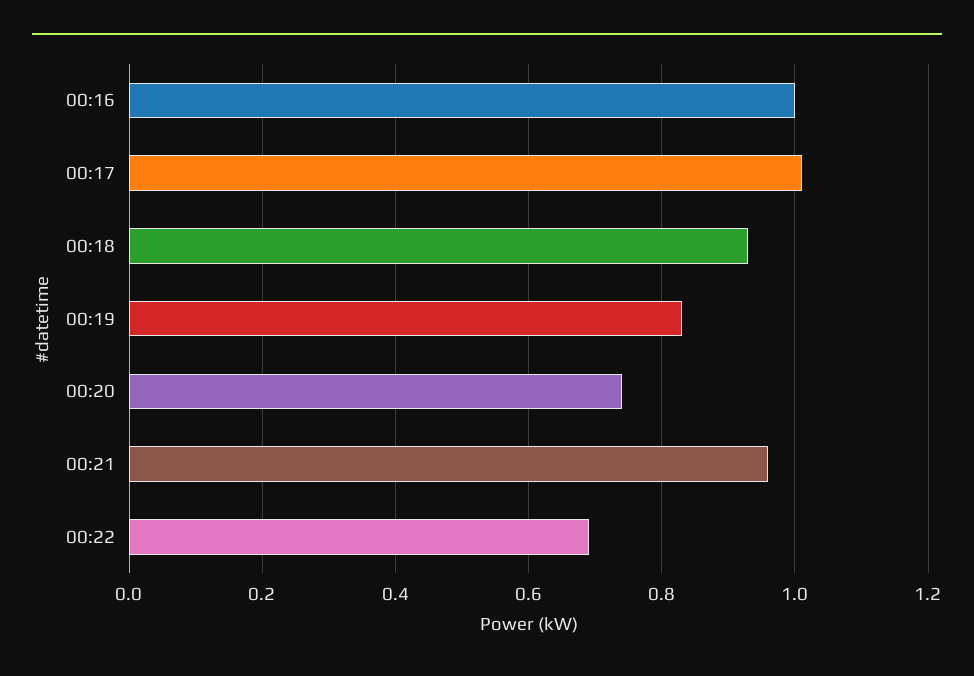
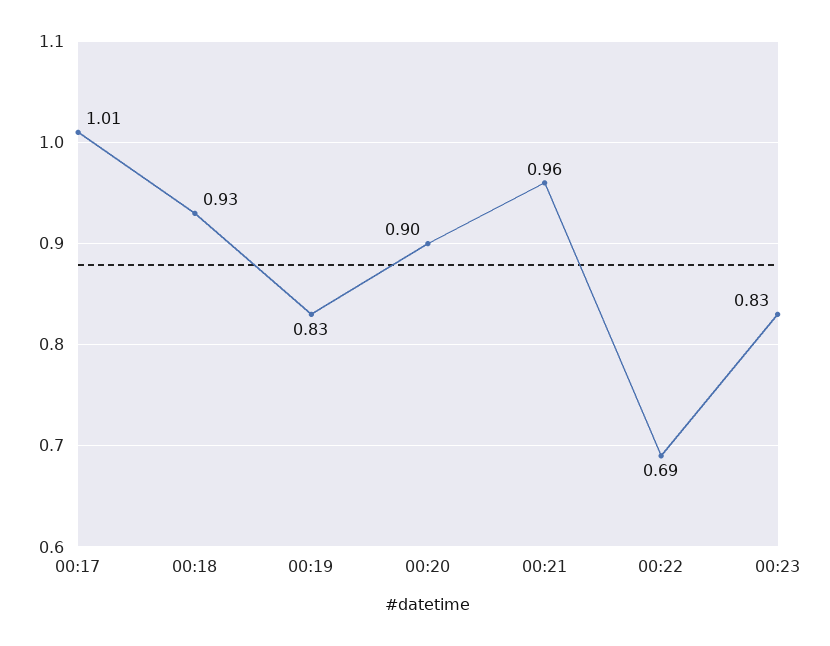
00:16: 1 -> none
00:20: 0.75 -> 0.9
00:23: none -> 0.83

